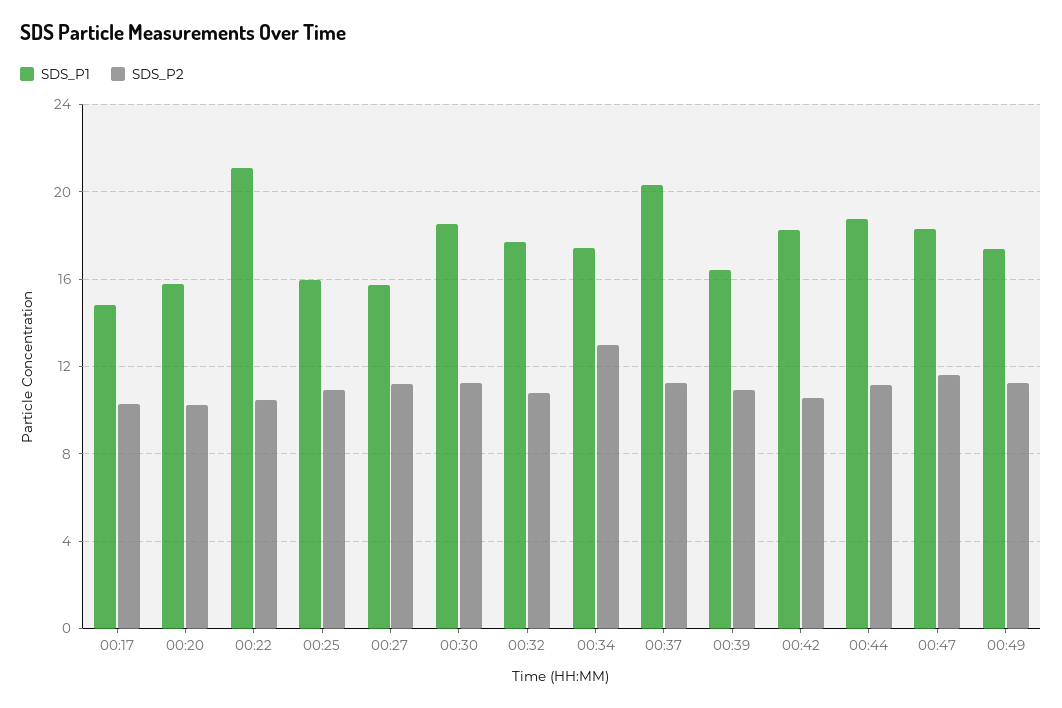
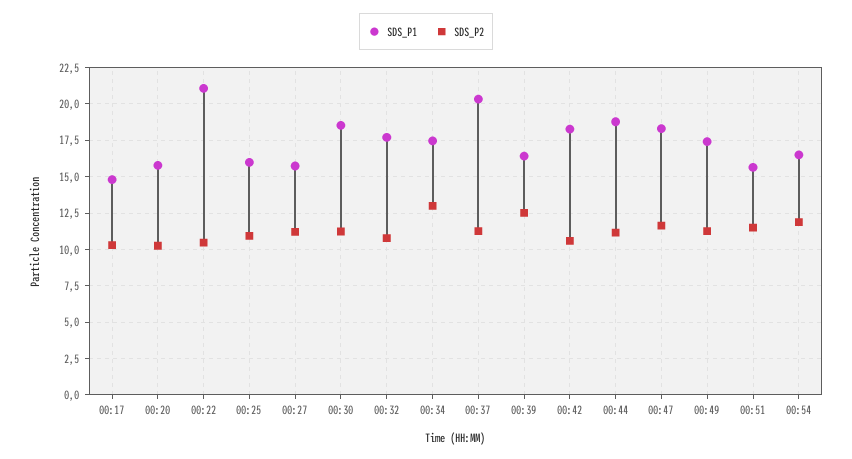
SDS_P2, 00:39: 11 -> 12.5
SDS_P1, 00:51: none -> 15.5
SDS_P2, 00:51: none -> 11.5
SDS_P1, 00:54: none -> 16.5
SDS_P2, 00:54: none -> 12

